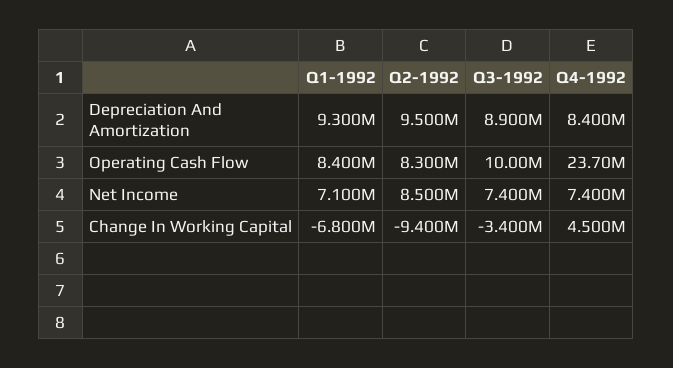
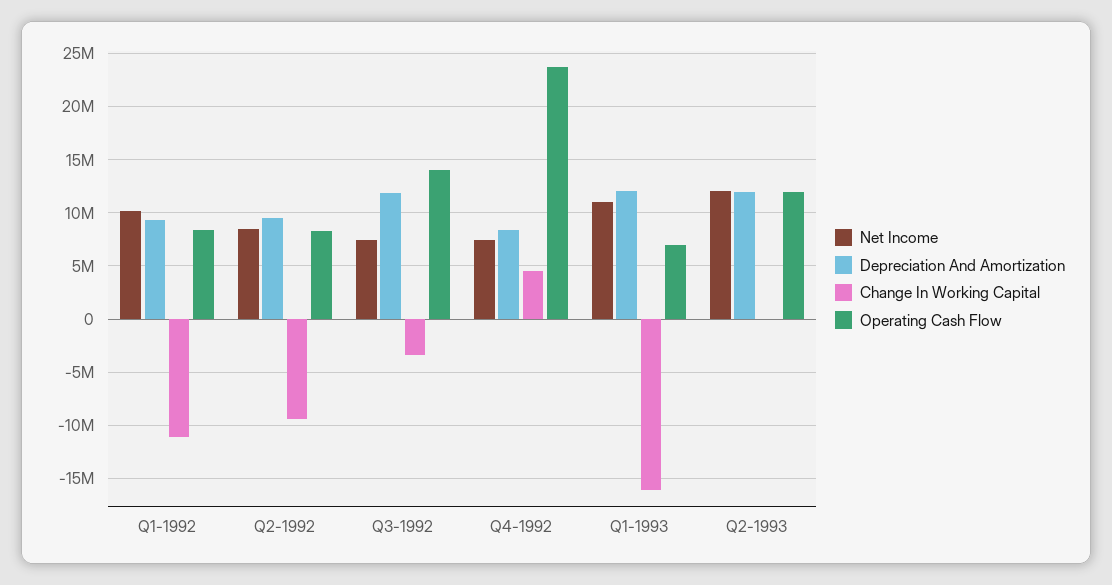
Depreciation And Amortization, Q3-1992: 8900000 -> 12000000
Operating Cash Flow, Q3-1992: 10000000 -> 14000000
Net Income, Q1-1992: 7100000 -> 10000000
Change In Working Capital, Q1-1992: -6800000 -> -11000000
Net Income, Q1-1993: none -> 11000000
Depreciation And Amortization, Q1-1993: none -> 12000000
Change In Working Capital, Q1-1993: none -> -16000000
Operating Cash Flow, Q1-1993: none -> 7000000
Net Income, Q2-1993: none -> 12000000
Depreciation And Amortization, Q2-1993: none -> 12000000
Change In Working Capital, Q2-1993: none -> 0
Operating Cash Flow, Q2-1993: none -> 12000000

